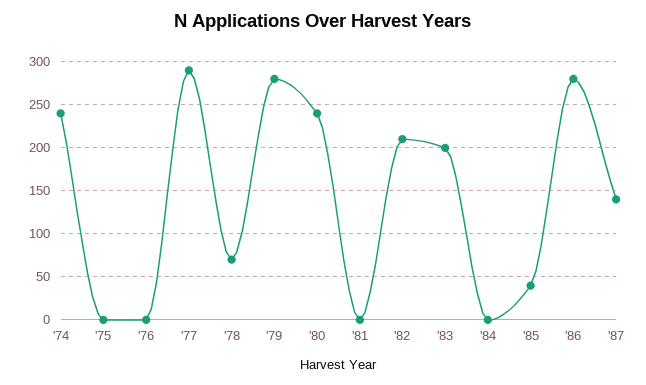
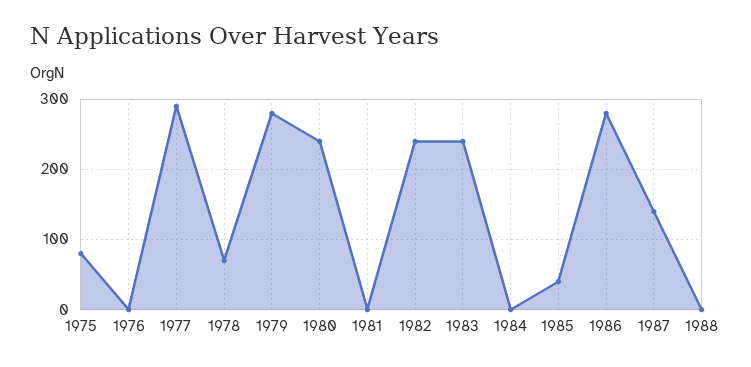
'74: 240 -> none
'75: 0 -> 80
'82: 210 -> 240
'83: 200 -> 240
1988: none -> 0

